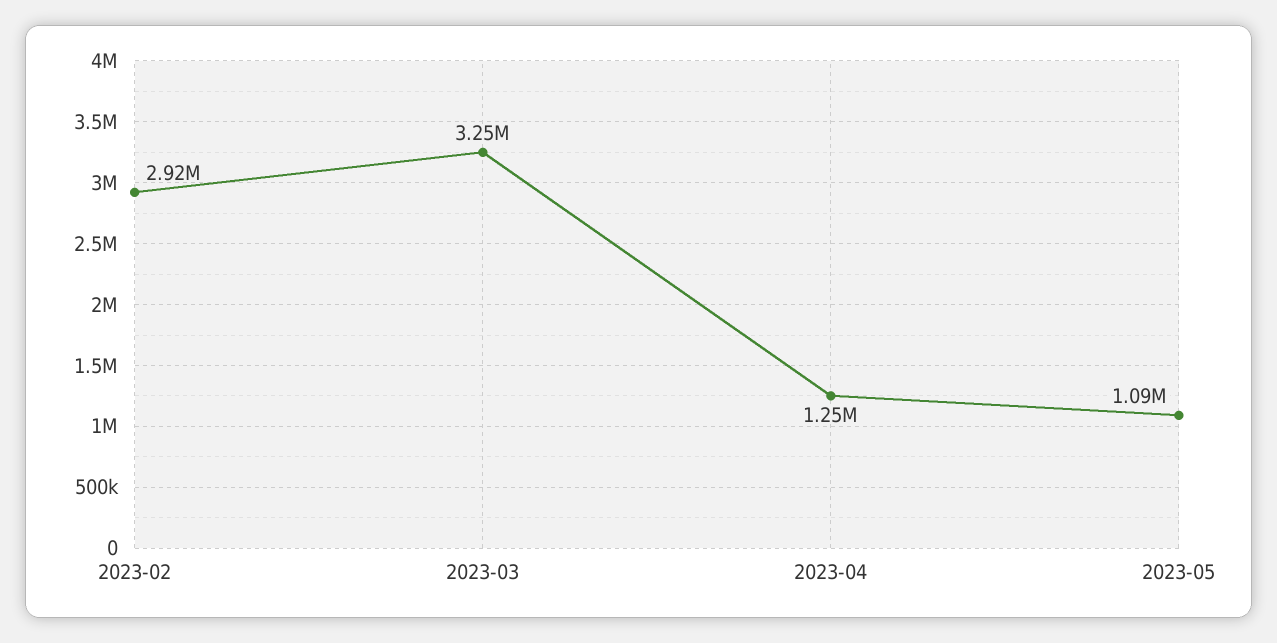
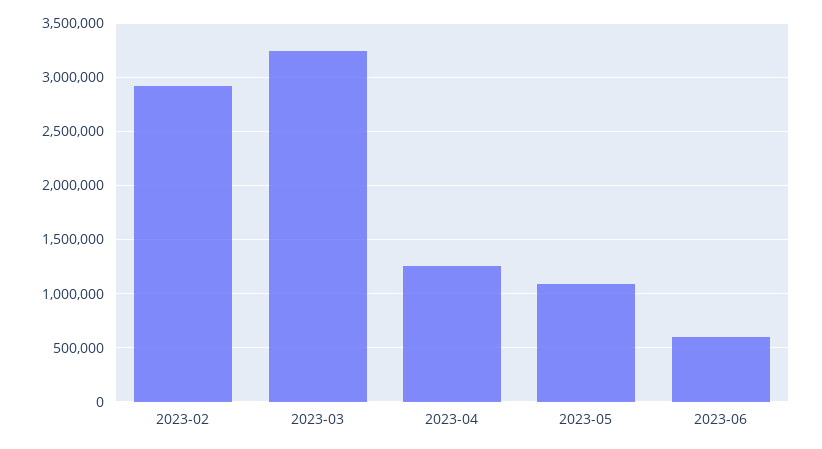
2023-06: none -> 600000

